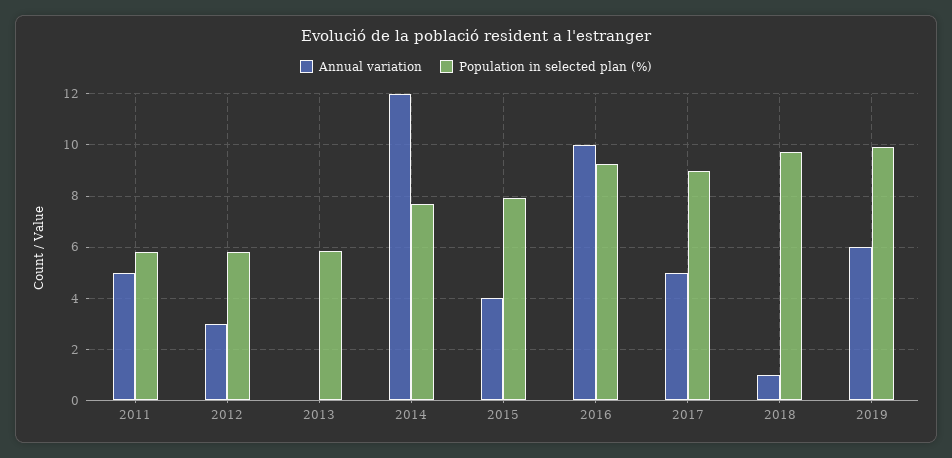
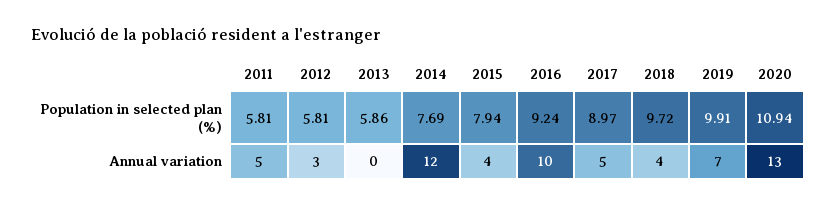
Annual variation, 2018: 1 -> 4
Annual variation, 2019: 6 -> 7
Population in selected plan (%), 2020: none -> 10.94
Annual variation, 2020: none -> 13

